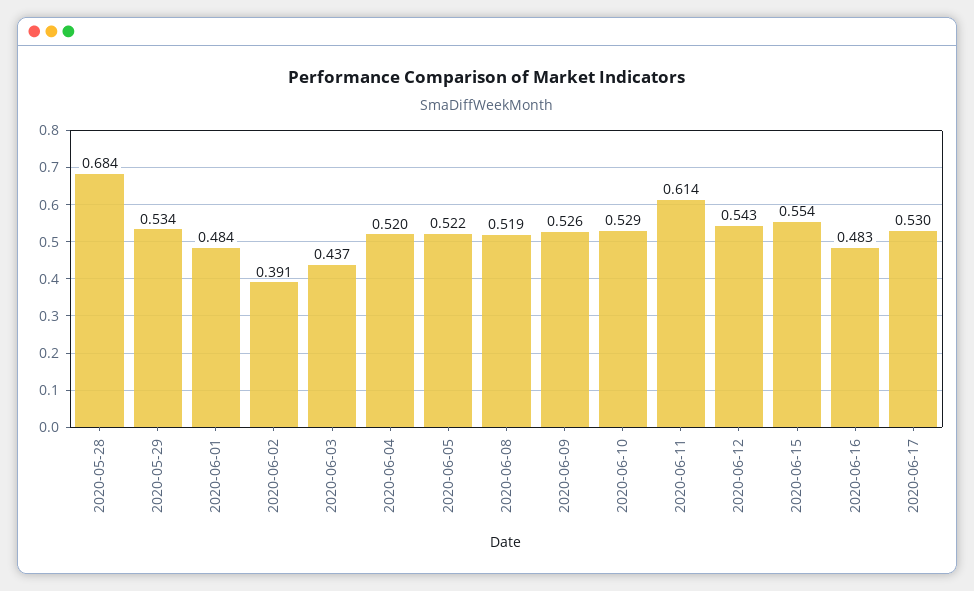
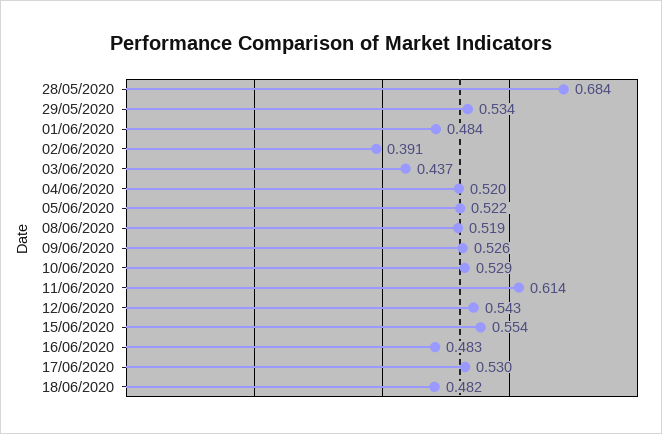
18/06/2020: none -> 0.482

